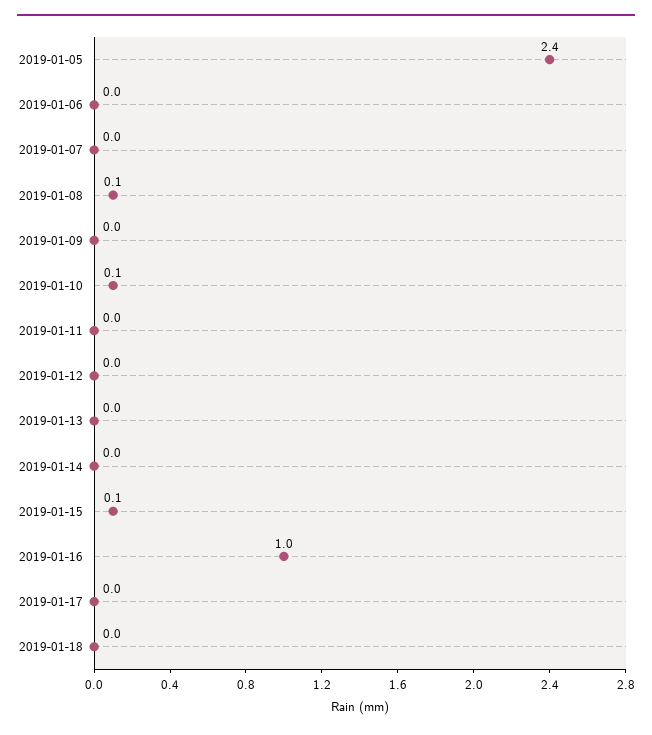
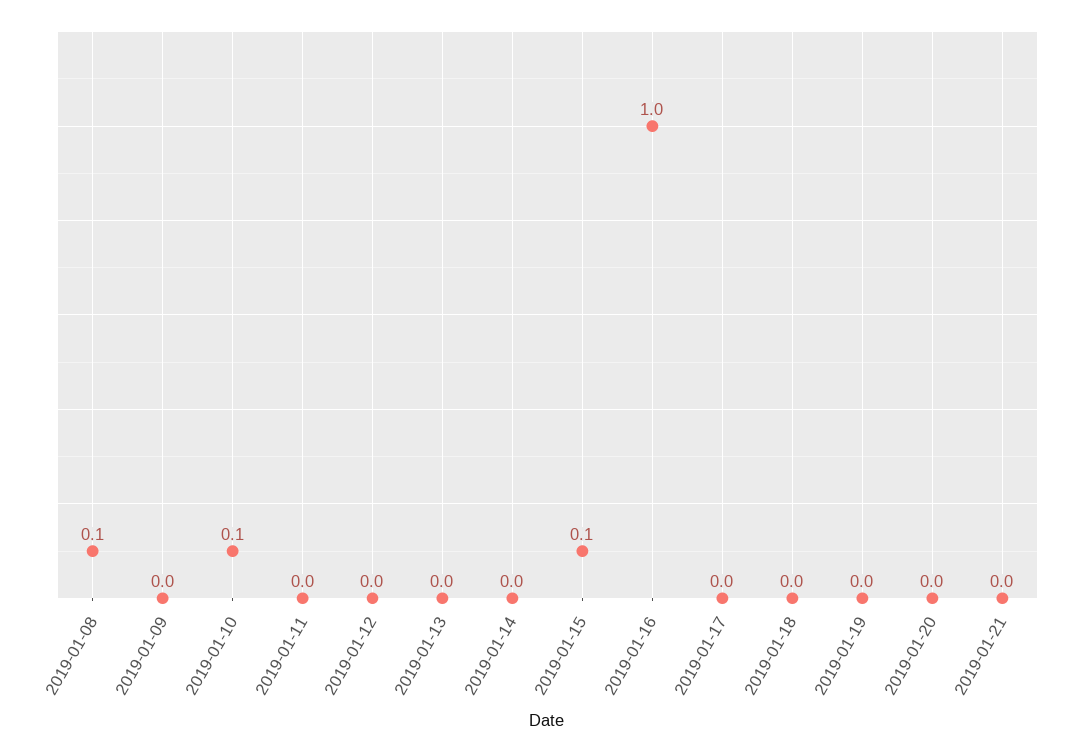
2019-01-05: 2.4 -> none
2019-01-06: 0 -> none
2019-01-07: 0 -> none
2019-01-19: none -> 0
2019-01-20: none -> 0
2019-01-21: none -> 0

